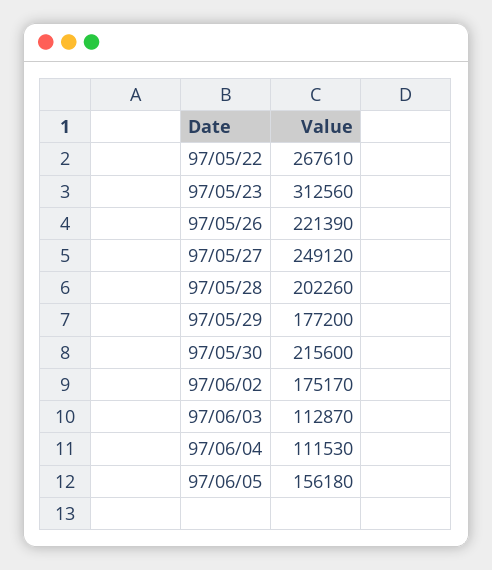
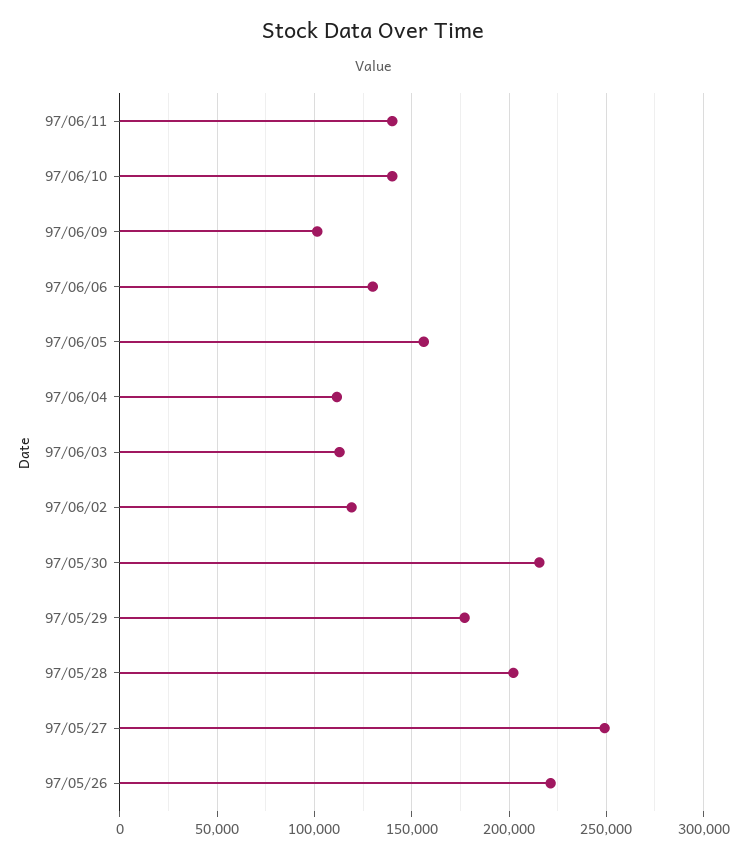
97/05/22: 267610 -> none
97/05/23: 312560 -> none
97/06/02: 175170 -> 120000
97/06/11: none -> 140000
97/06/10: none -> 140000
97/06/09: none -> 100000
97/06/06: none -> 130000

